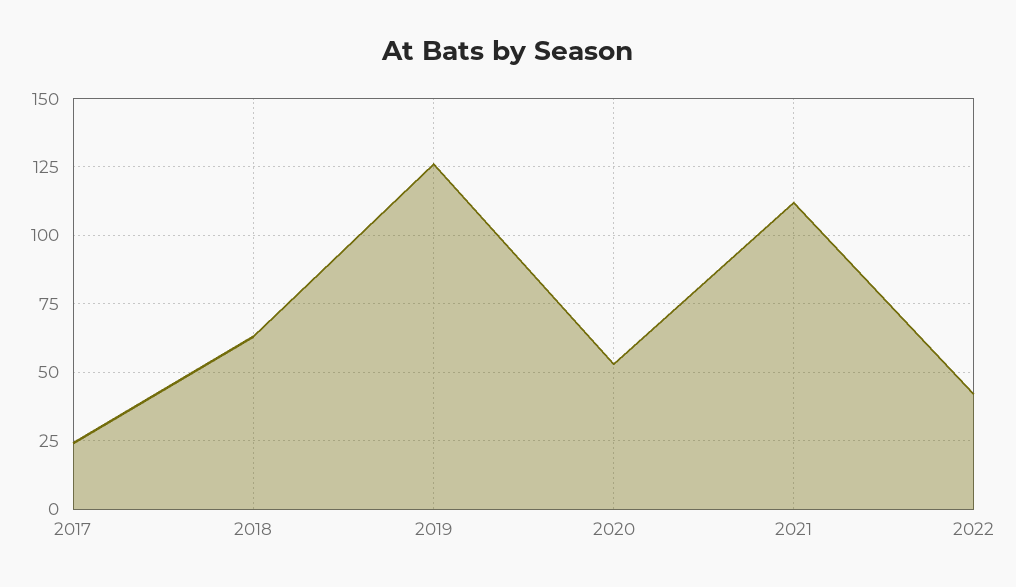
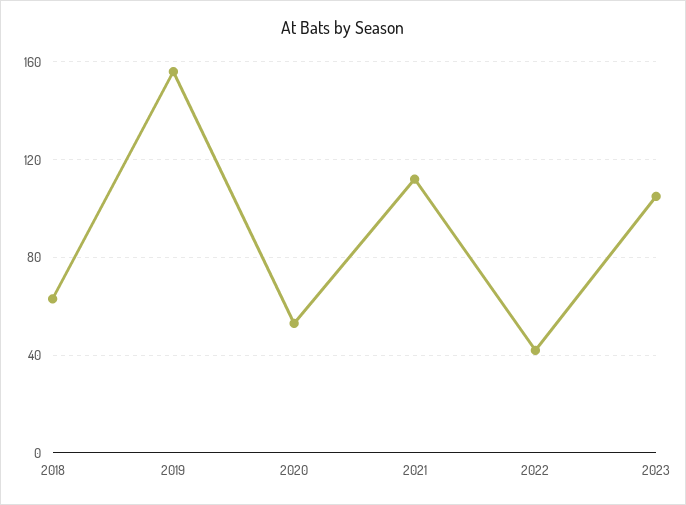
2017: 25 -> none
2019: 125 -> 155
2023: none -> 105

